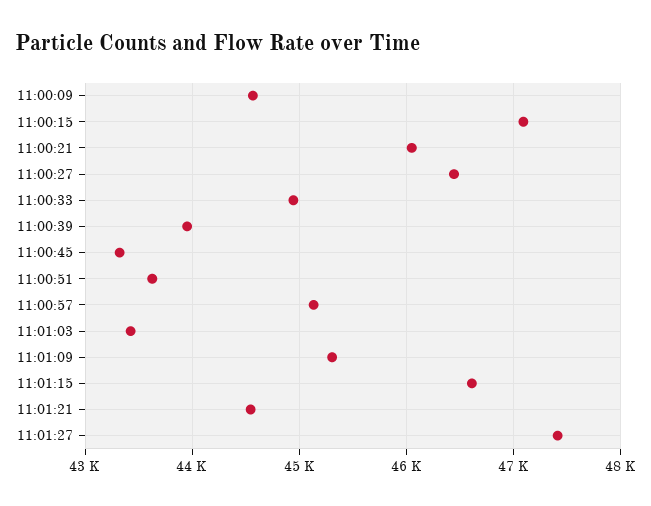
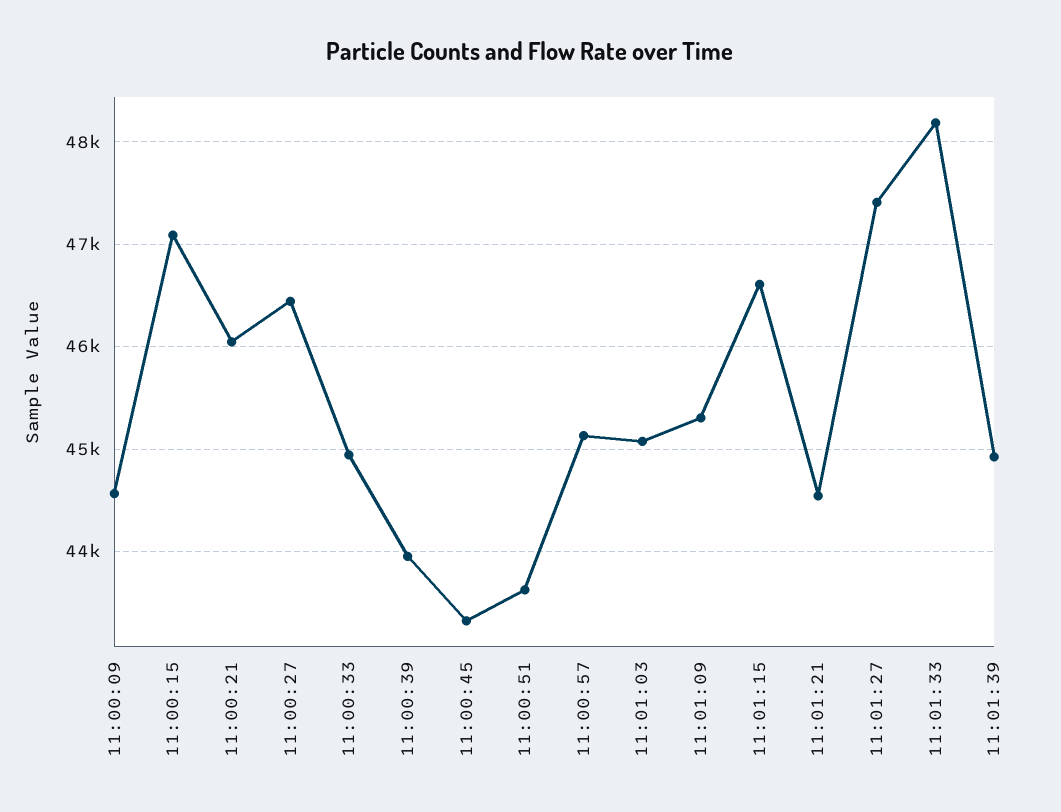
11:01:03: 43400 -> 45100
11:01:33: none -> 48200
11:01:39: none -> 44900

